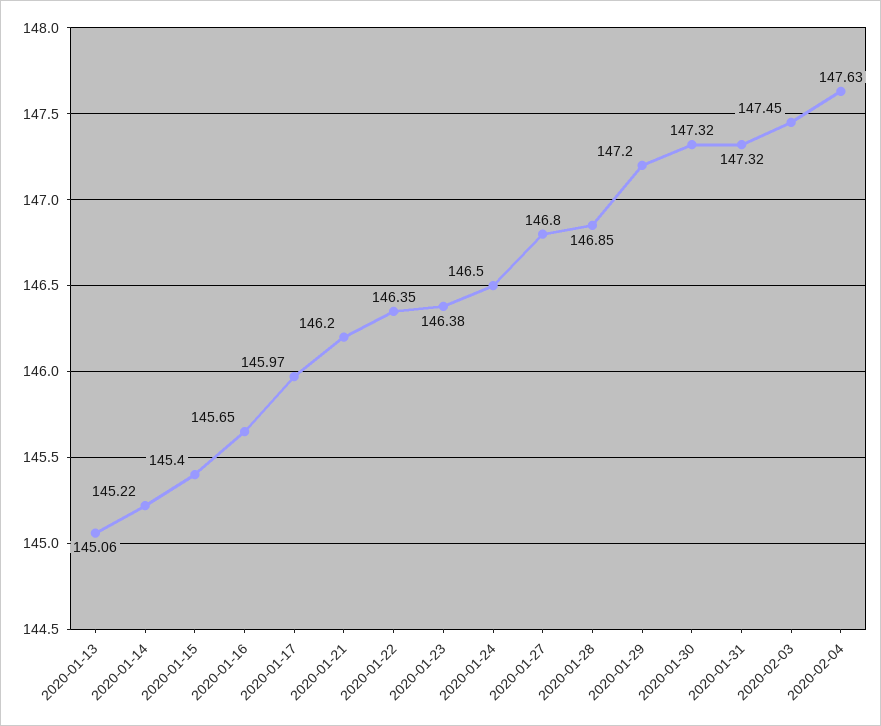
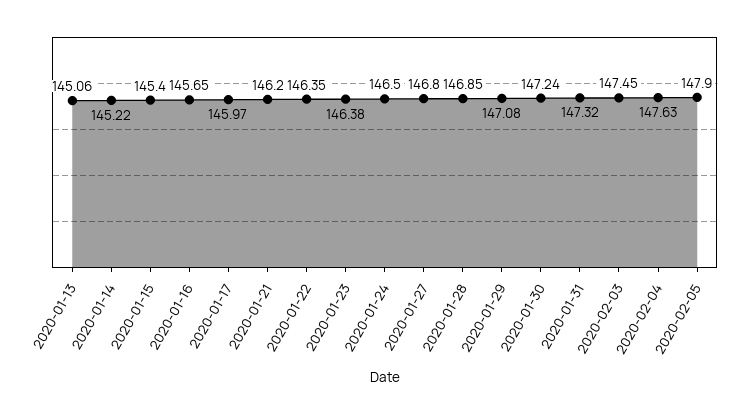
2020-01-29: 147.2 -> 147.08
2020-01-30: 147.32 -> 147.24
2020-02-05: none -> 147.9

